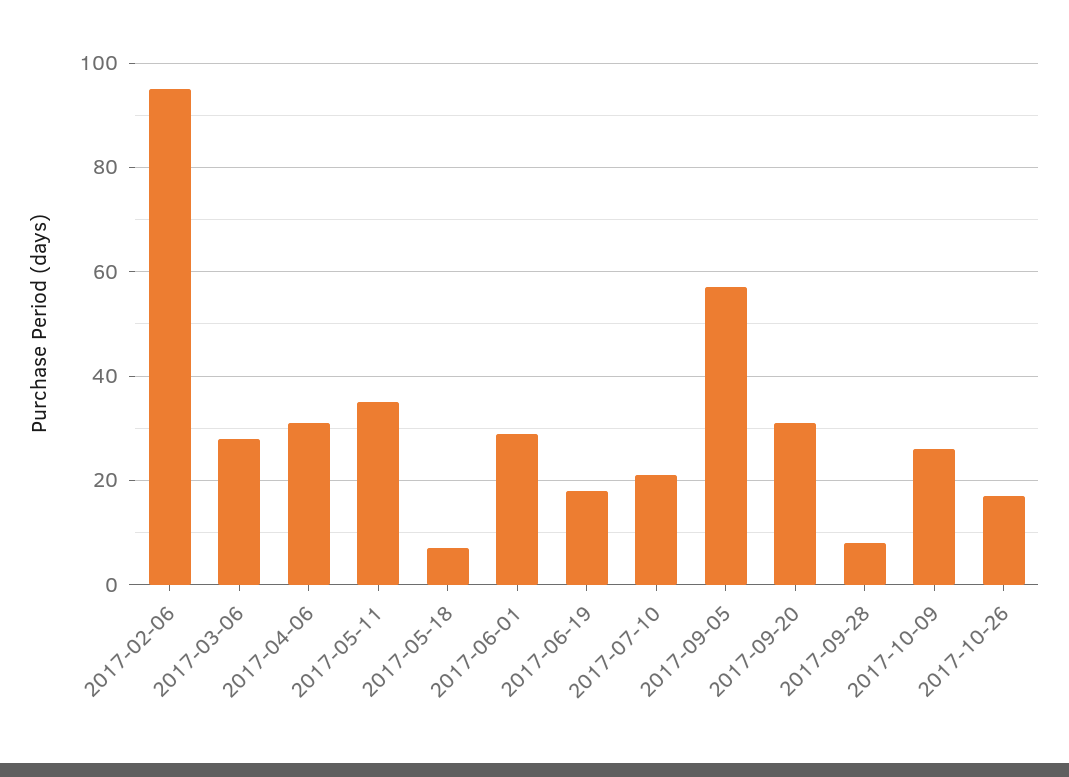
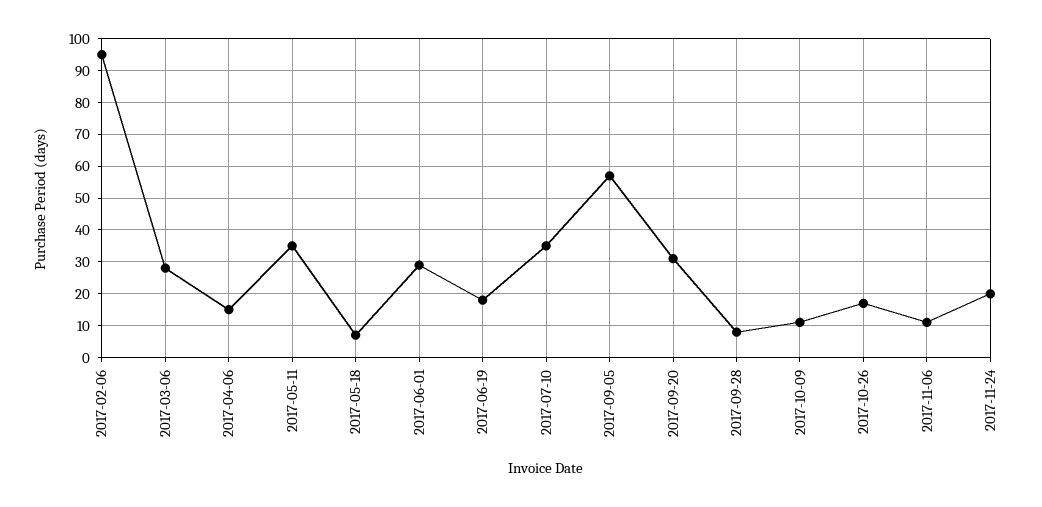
2017-04-06: 30 -> 15
2017-07-10: 20 -> 35
2017-10-09: 25 -> 10
2017-11-06: none -> 10
2017-11-24: none -> 20

